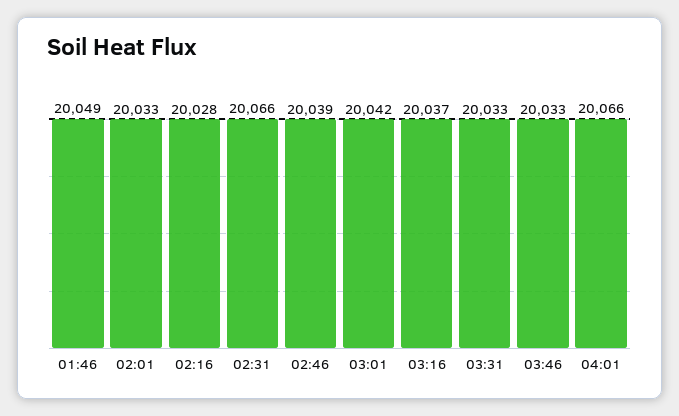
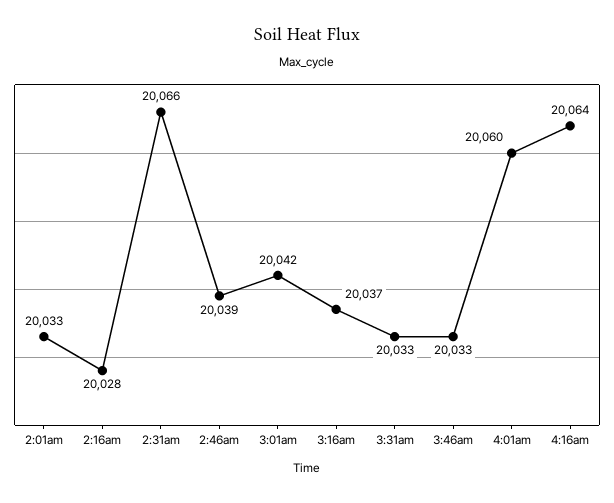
01:46: 20049 -> none
04:01: 20066 -> 20060
4:16am: none -> 20064

